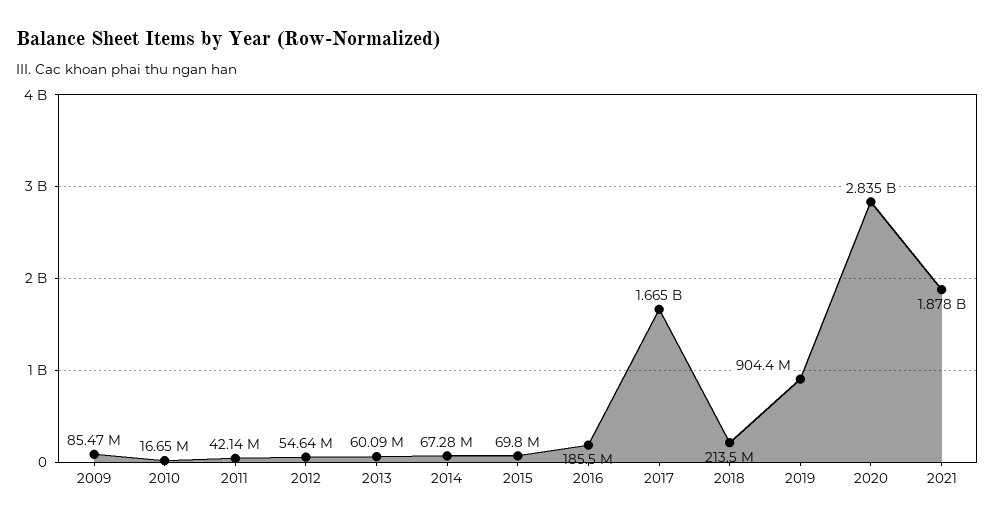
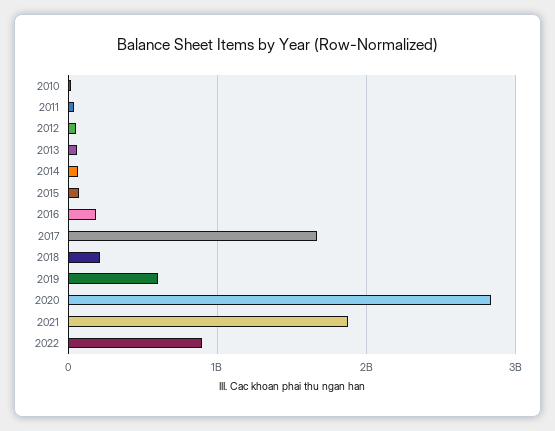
2009: 85470000 -> none
2019: 904400000 -> 600000000
2022: none -> 900000000

